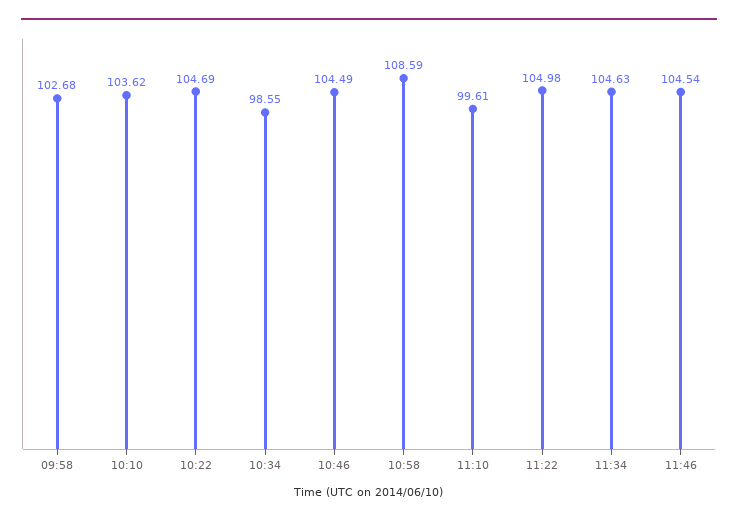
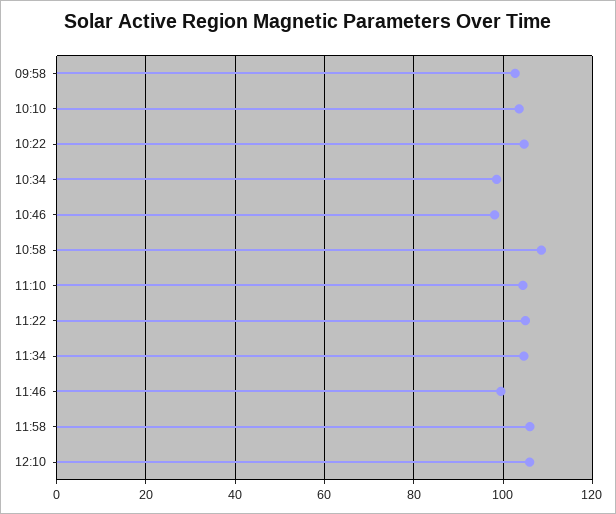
10:46: 104.49 -> 98
11:10: 99.61 -> 104
11:46: 104.54 -> 100
11:58: none -> 106
12:10: none -> 106

